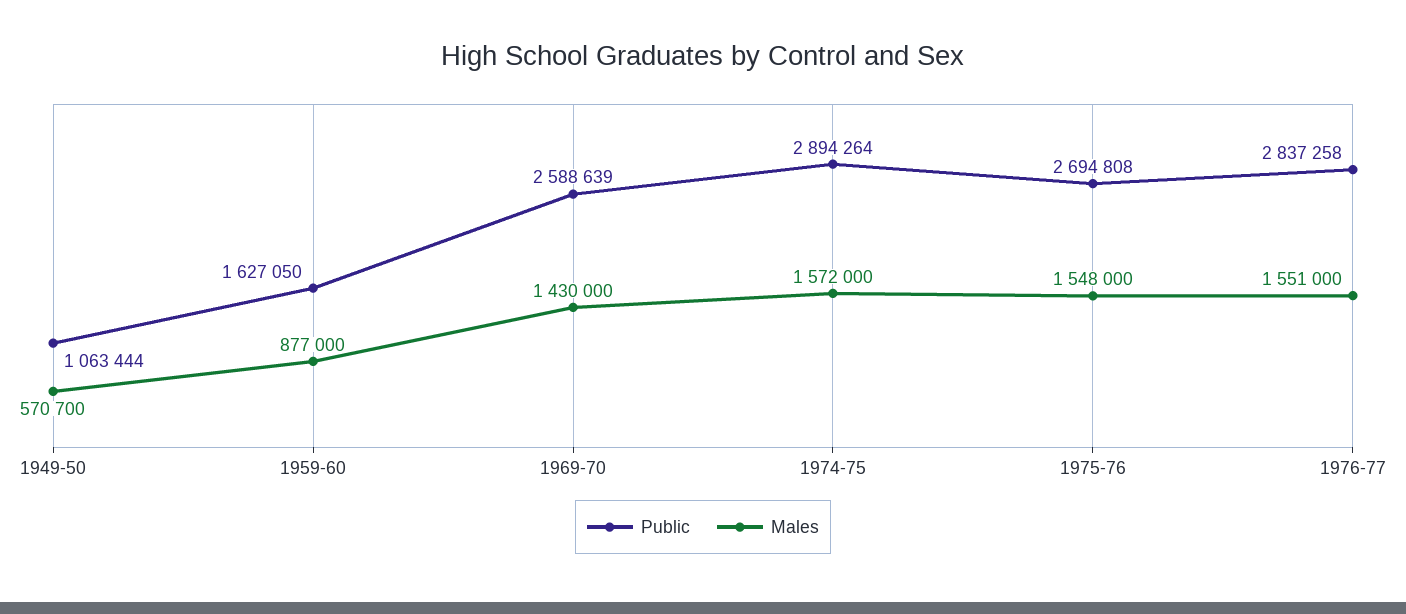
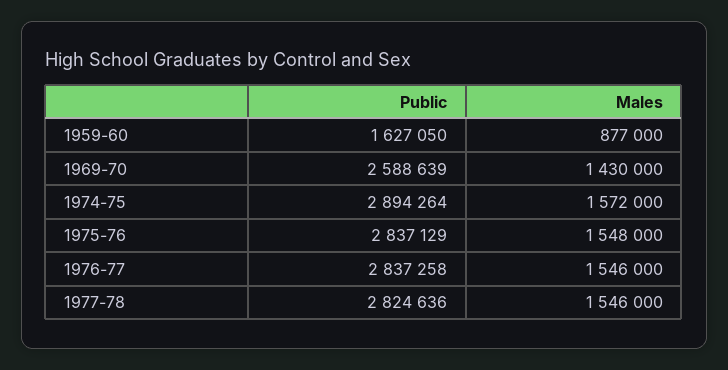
Public, 1949-50: 1063444 -> none
Males, 1949-50: 570700 -> none
Public, 1975-76: 2694808 -> 2837129
Males, 1976-77: 1551000 -> 1546000
Public, 1977-78: none -> 2824636
Males, 1977-78: none -> 1546000

